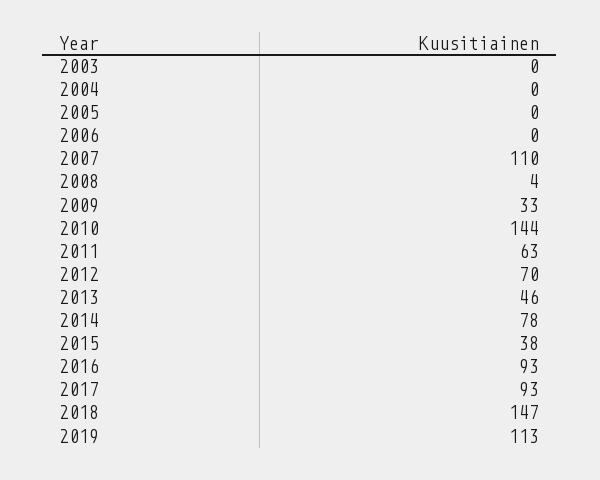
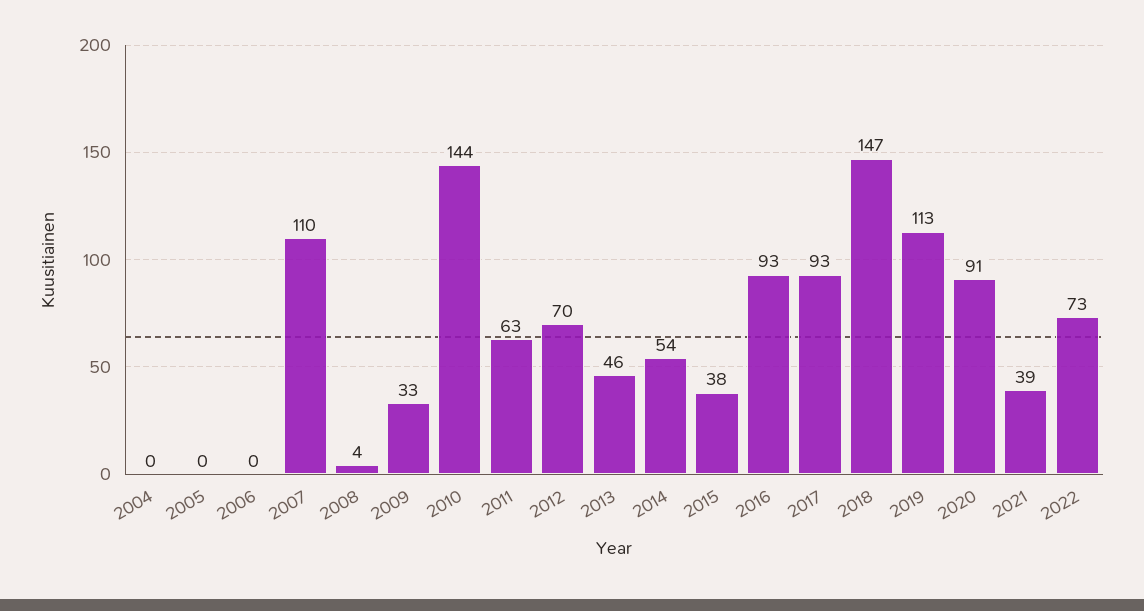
2003: 0 -> none
2014: 78 -> 54
2020: none -> 91
2021: none -> 39
2022: none -> 73

